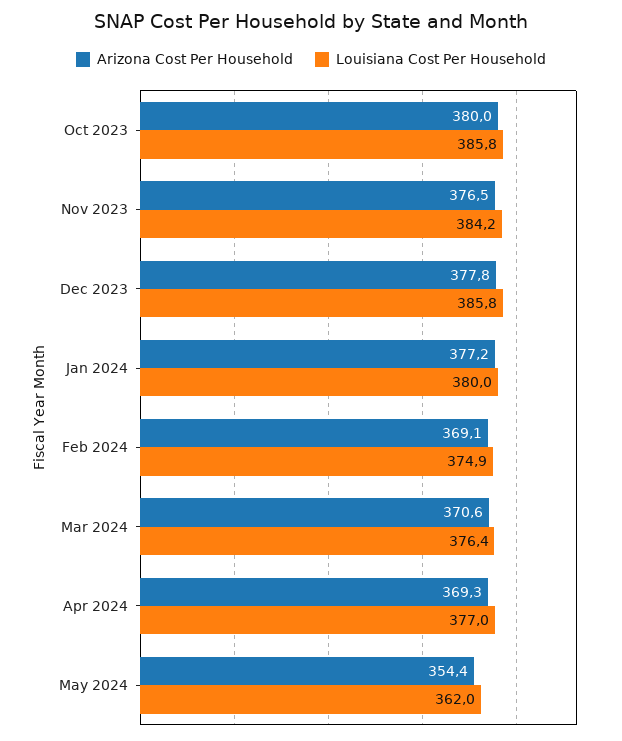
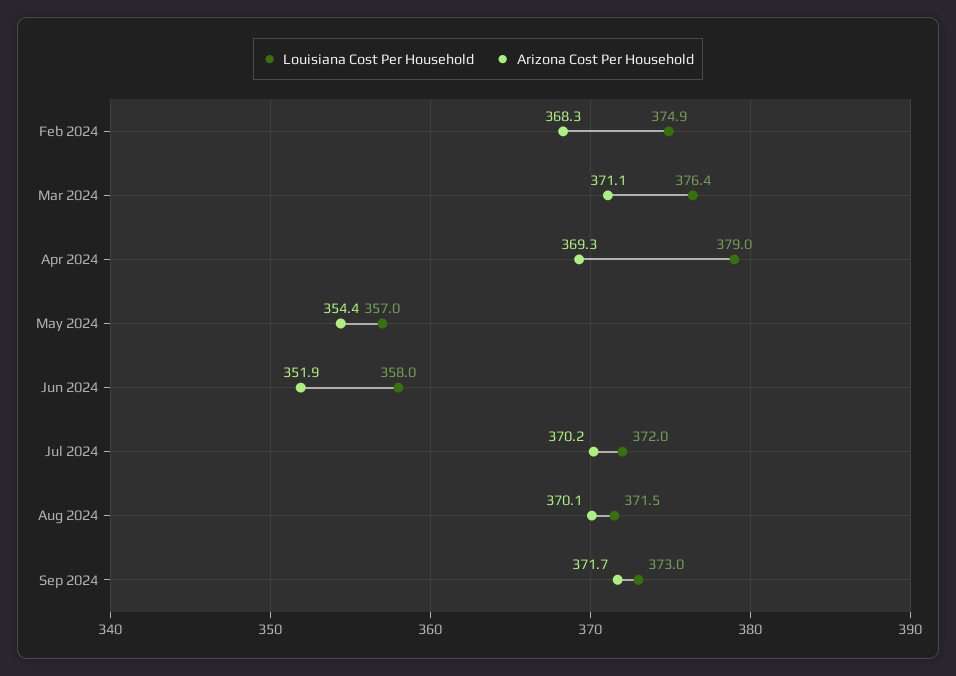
Arizona Cost Per Household, Oct 2023: 380 -> none
Louisiana Cost Per Household, Oct 2023: 385.8 -> none
Arizona Cost Per Household, Nov 2023: 376.5 -> none
Louisiana Cost Per Household, Nov 2023: 384.2 -> none
Arizona Cost Per Household, Dec 2023: 377.8 -> none
Louisiana Cost Per Household, Dec 2023: 385.8 -> none
Arizona Cost Per Household, Jan 2024: 377.2 -> none
Louisiana Cost Per Household, Jan 2024: 380 -> none
Arizona Cost Per Household, Feb 2024: 369.1 -> 368.3
Arizona Cost Per Household, Mar 2024: 370.6 -> 371.1
Louisiana Cost Per Household, Apr 2024: 377 -> 379
Louisiana Cost Per Household, May 2024: 362 -> 357
Louisiana Cost Per Household, Jun 2024: none -> 358
Arizona Cost Per Household, Jun 2024: none -> 351.9
Louisiana Cost Per Household, Jul 2024: none -> 372
Arizona Cost Per Household, Jul 2024: none -> 370.2
Louisiana Cost Per Household, Aug 2024: none -> 371.5
Arizona Cost Per Household, Aug 2024: none -> 370.1
Louisiana Cost Per Household, Sep 2024: none -> 373
Arizona Cost Per Household, Sep 2024: none -> 371.7

